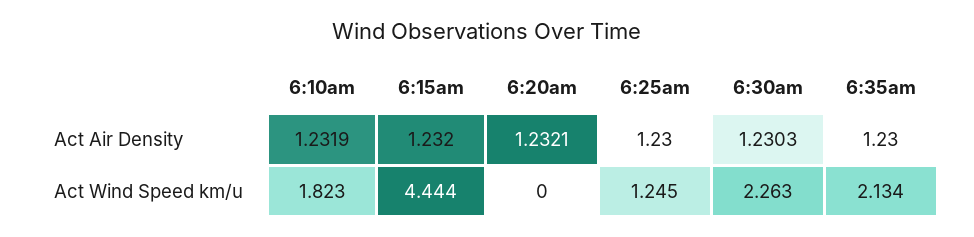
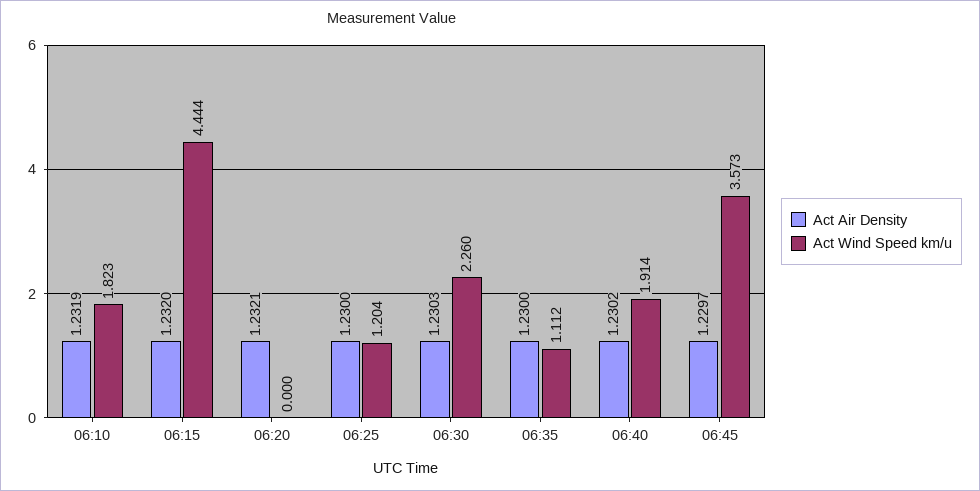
Act Wind Speed km/u, 6:25am: 1.245 -> 1.204
Act Wind Speed km/u, 6:30am: 2.263 -> 2.26
Act Wind Speed km/u, 6:35am: 2.134 -> 1.112
Act Air Density, 06:40: none -> 1.2302
Act Wind Speed km/u, 06:40: none -> 1.914
Act Air Density, 06:45: none -> 1.2297
Act Wind Speed km/u, 06:45: none -> 3.573

